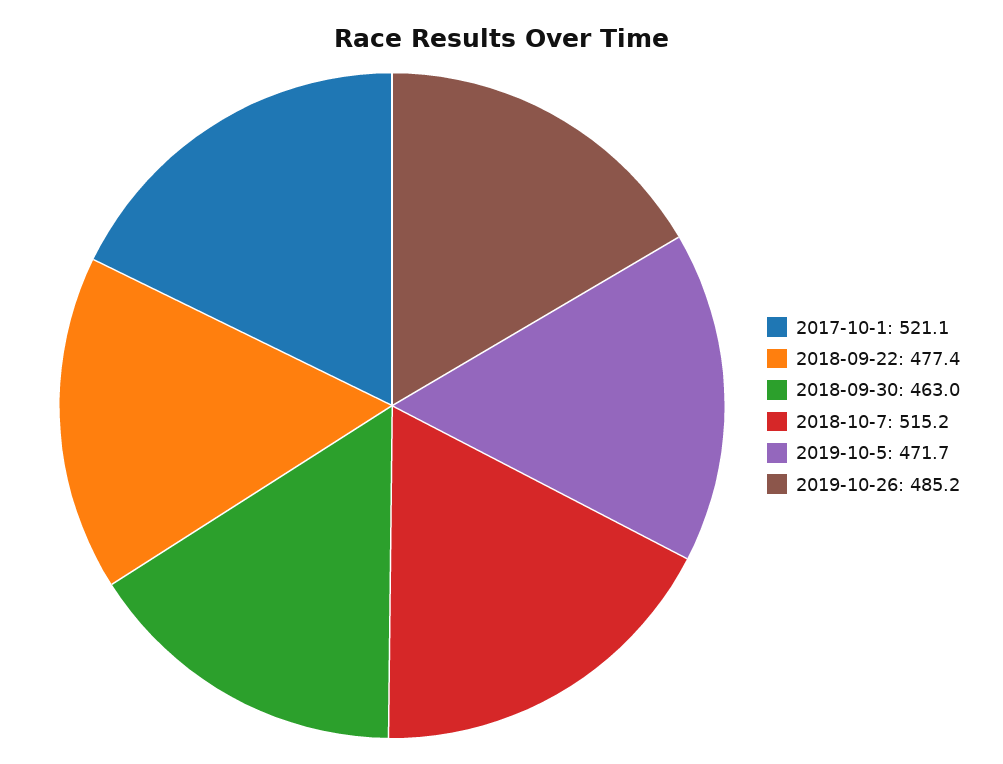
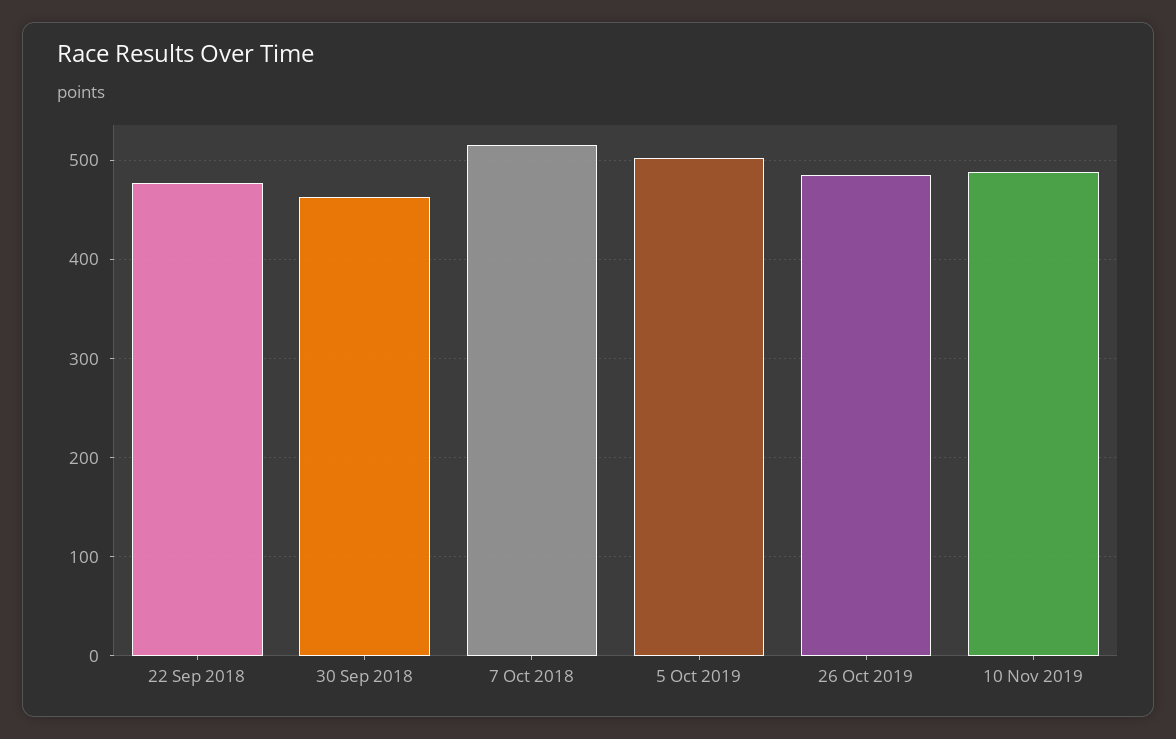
2017-10-1: 521.1 -> none
2019-10-5: 471.7 -> 500
10 Nov 2019: none -> 490

